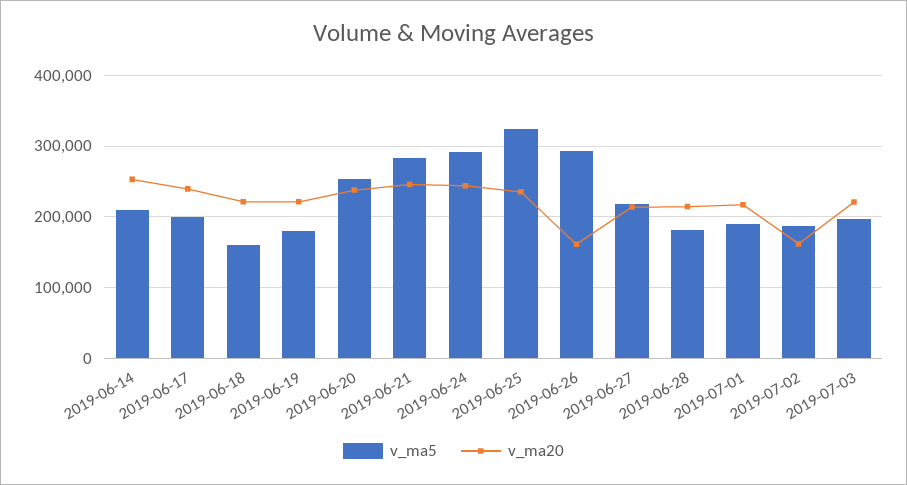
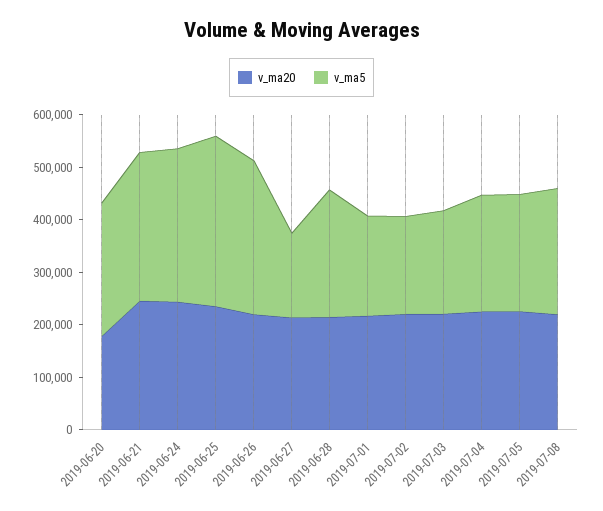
v_ma5, 2019-06-14: 210000 -> none
v_ma20, 2019-06-14: 250000 -> none
v_ma5, 2019-06-17: 200000 -> none
v_ma20, 2019-06-17: 240000 -> none
v_ma5, 2019-06-18: 160000 -> none
v_ma20, 2019-06-18: 220000 -> none
v_ma5, 2019-06-19: 180000 -> none
v_ma20, 2019-06-19: 220000 -> none
v_ma20, 2019-06-20: 240000 -> 180000
v_ma20, 2019-06-26: 160000 -> 220000
v_ma5, 2019-06-27: 220000 -> 160000
v_ma5, 2019-06-28: 180000 -> 240000
v_ma20, 2019-07-02: 160000 -> 220000
v_ma20, 2019-07-04: none -> 220000
v_ma5, 2019-07-04: none -> 220000
v_ma20, 2019-07-05: none -> 220000
v_ma5, 2019-07-05: none -> 220000
v_ma20, 2019-07-08: none -> 220000
v_ma5, 2019-07-08: none -> 240000

